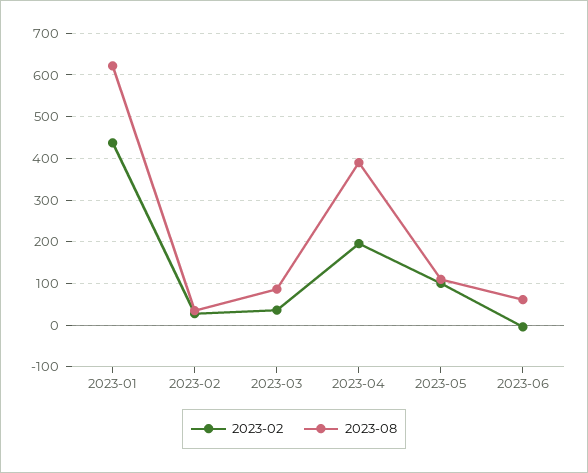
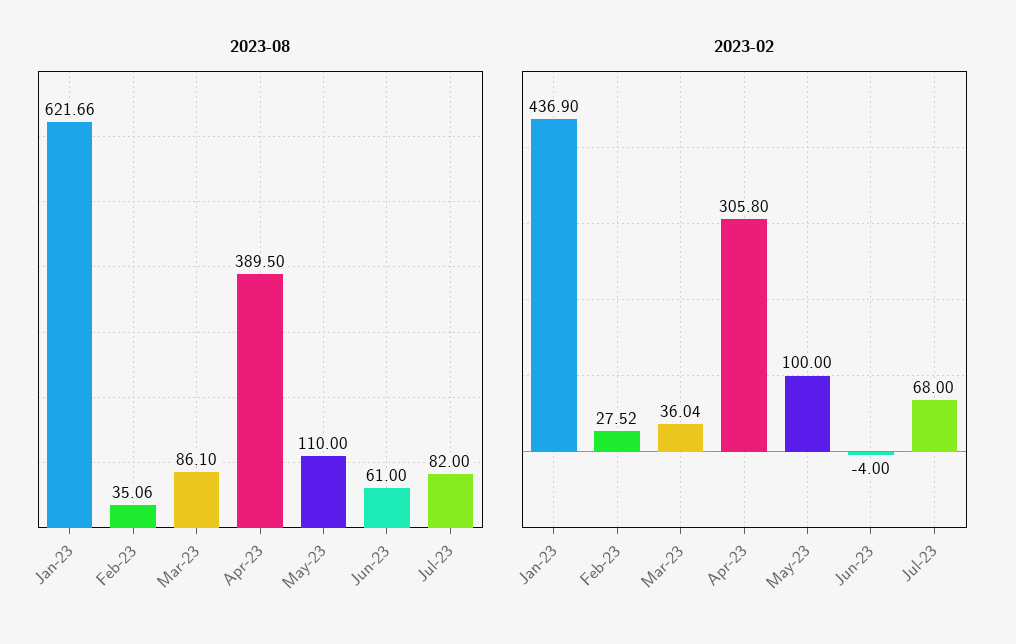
2023-02, 2023-04: 200 -> 305.8
2023-08, Jul-23: none -> 82
2023-02, Jul-23: none -> 68

